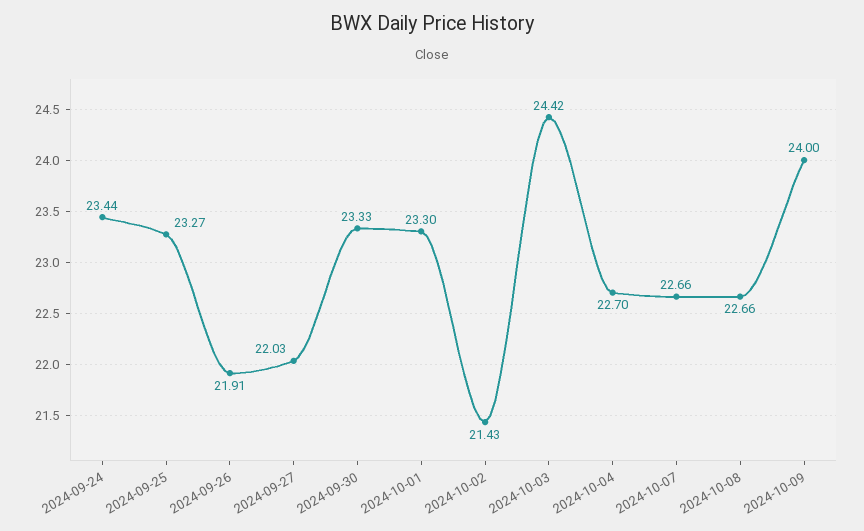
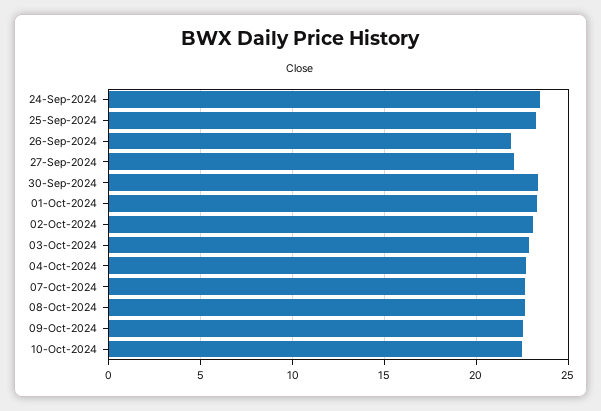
2024-10-02: 21.43 -> 23
2024-10-03: 24.42 -> 23
2024-10-09: 24 -> 22.5
10-Oct-2024: none -> 22.5

